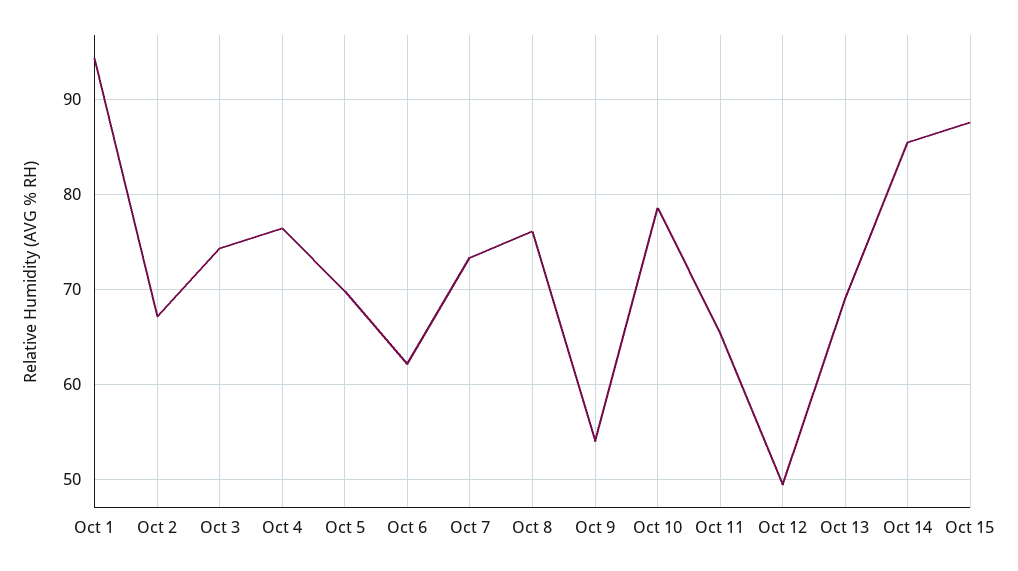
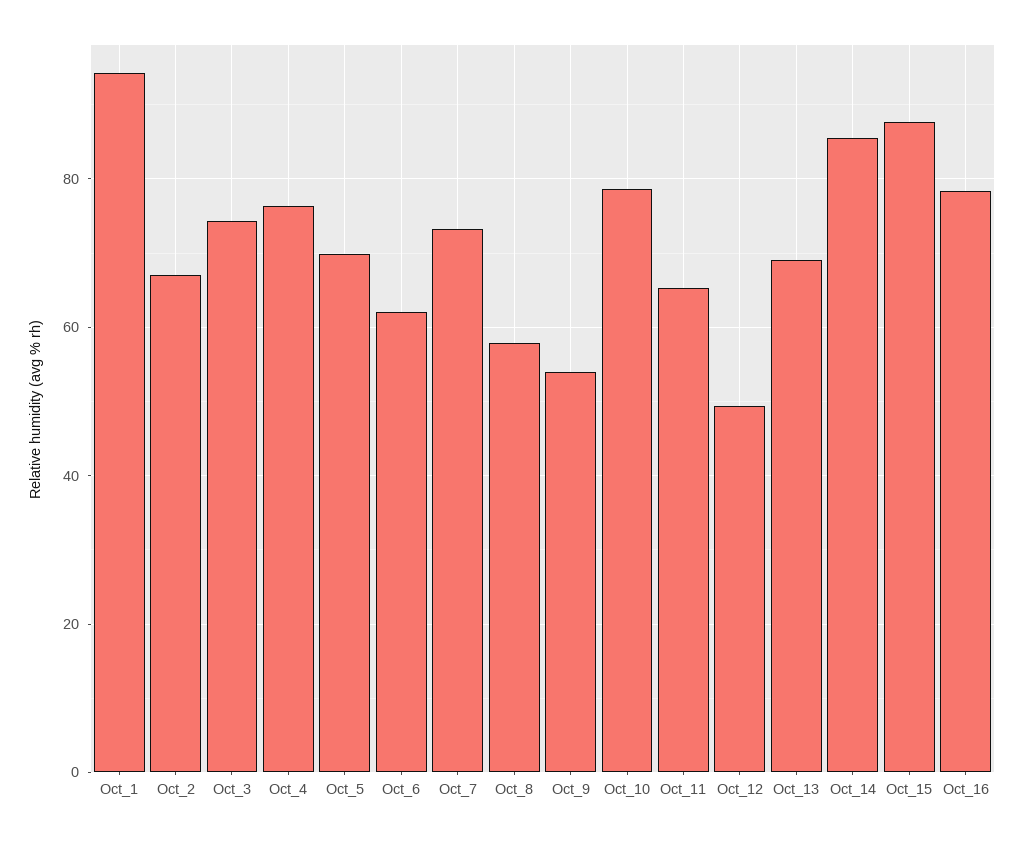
Oct 8: 76 -> 58
Oct_16: none -> 78

